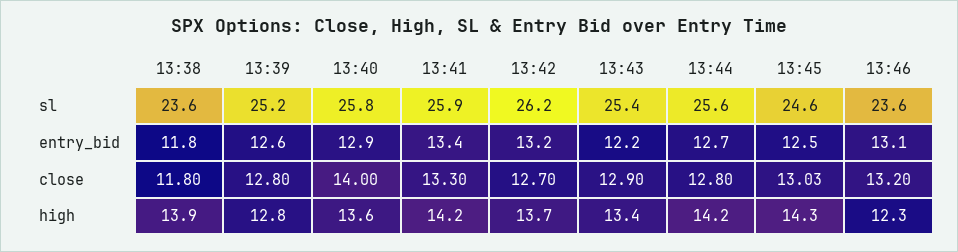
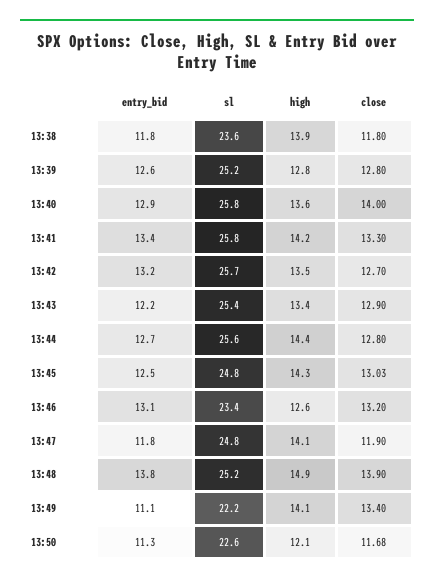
13:41, sl: 25.9 -> 25.8
13:42, sl: 26.2 -> 25.7
13:45, sl: 24.6 -> 24.8
13:46, sl: 23.6 -> 23.4
13:42, high: 13.7 -> 13.5
13:44, high: 14.2 -> 14.4
13:46, high: 12.3 -> 12.6
13:47, entry_bid: none -> 11.8
13:47, sl: none -> 24.8
13:47, high: none -> 14.1
13:47, close: none -> 11.9
13:48, entry_bid: none -> 13.8
13:48, sl: none -> 25.2
13:48, high: none -> 14.9
13:48, close: none -> 13.9
13:49, entry_bid: none -> 11.1
13:49, sl: none -> 22.2
13:49, high: none -> 14.1
13:49, close: none -> 13.4
13:50, entry_bid: none -> 11.3
13:50, sl: none -> 22.6
13:50, high: none -> 12.1
13:50, close: none -> 11.68

